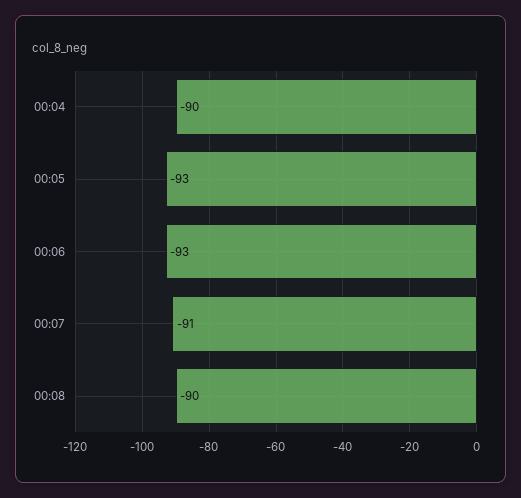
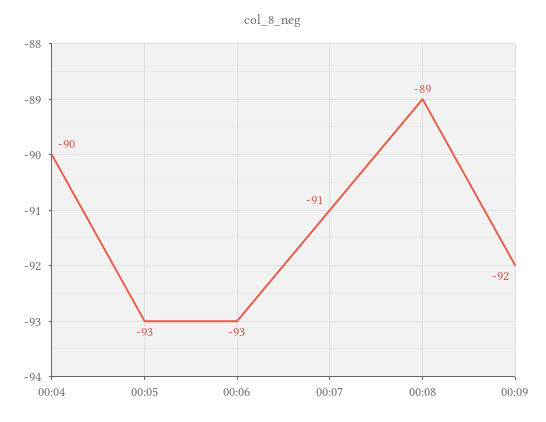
00:08: -90 -> -89
00:09: none -> -92

